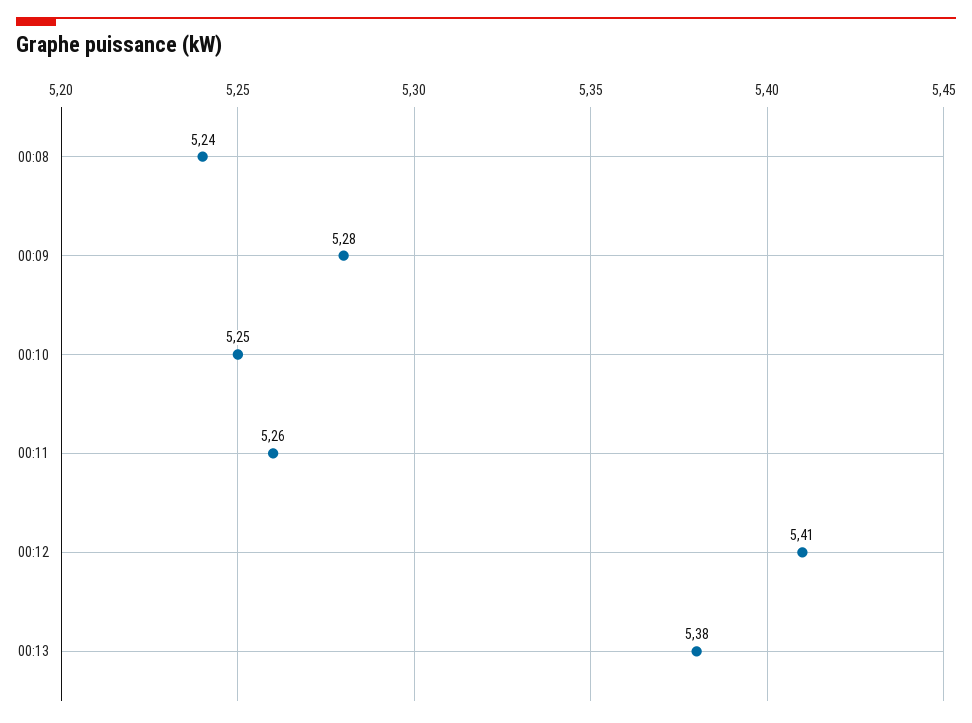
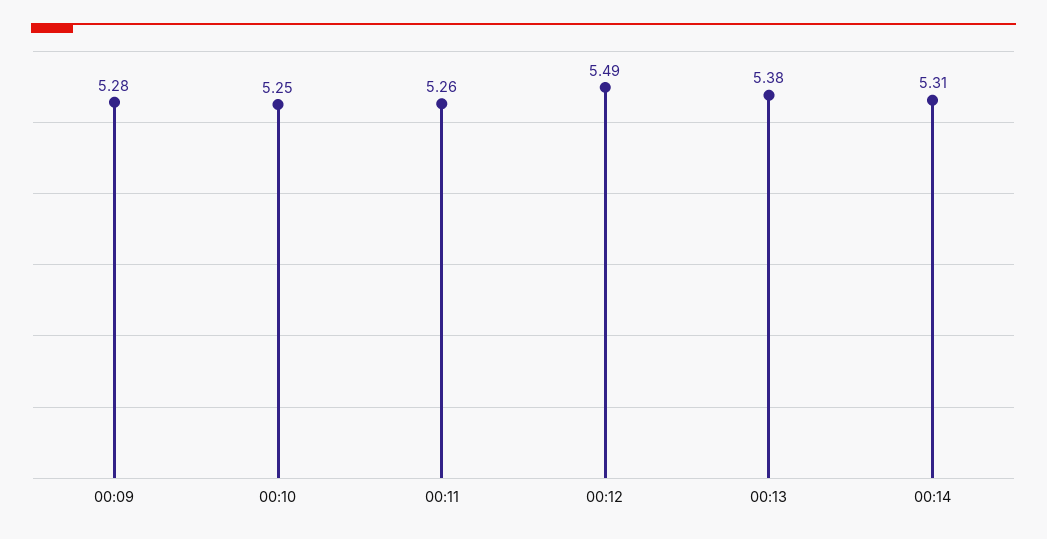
00:08: 5.24 -> none
00:12: 5.41 -> 5.49
00:14: none -> 5.31

